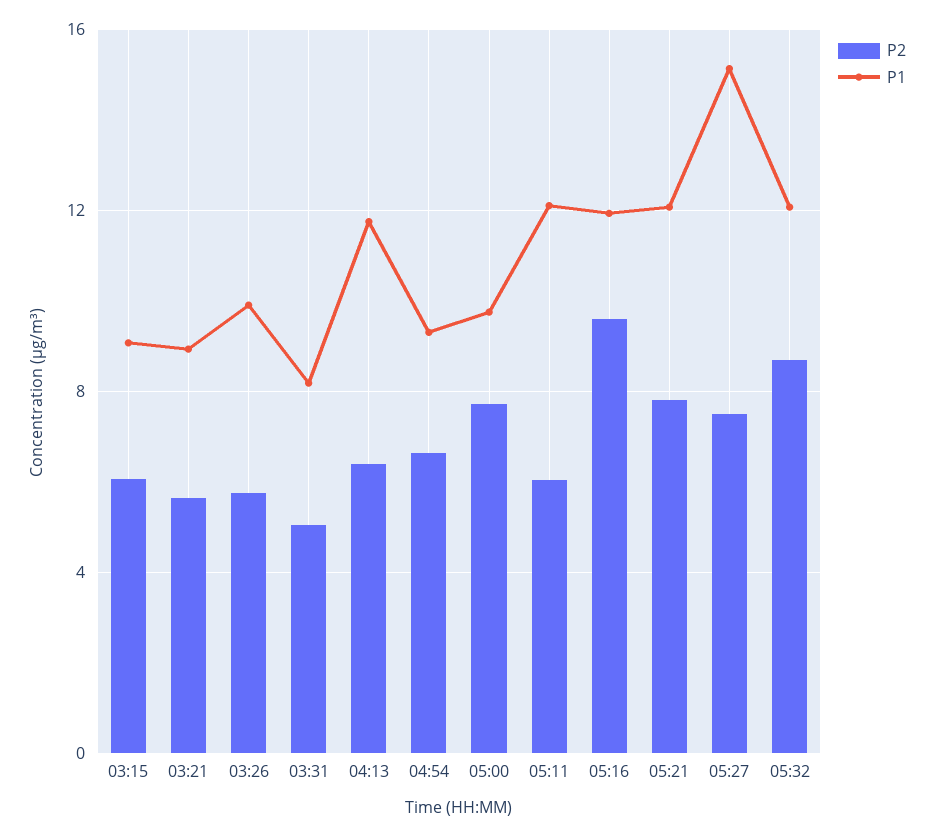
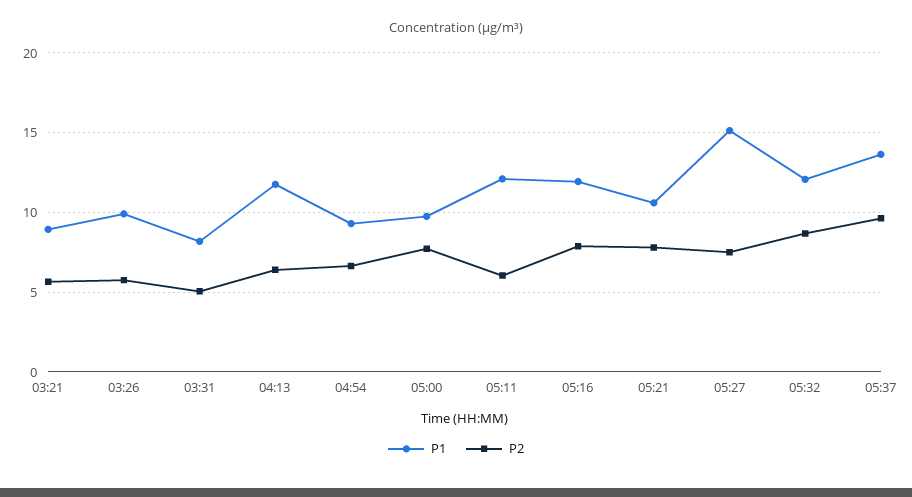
P2, 03:15: 6 -> none
P1, 03:15: 9 -> none
P2, 05:16: 9.5 -> 8
P1, 05:21: 12 -> 10.5
P1, 05:37: none -> 13.5
P2, 05:37: none -> 9.5

